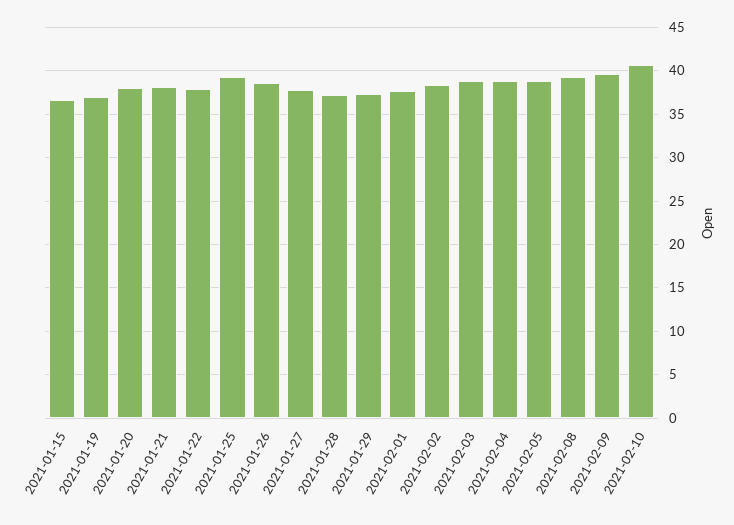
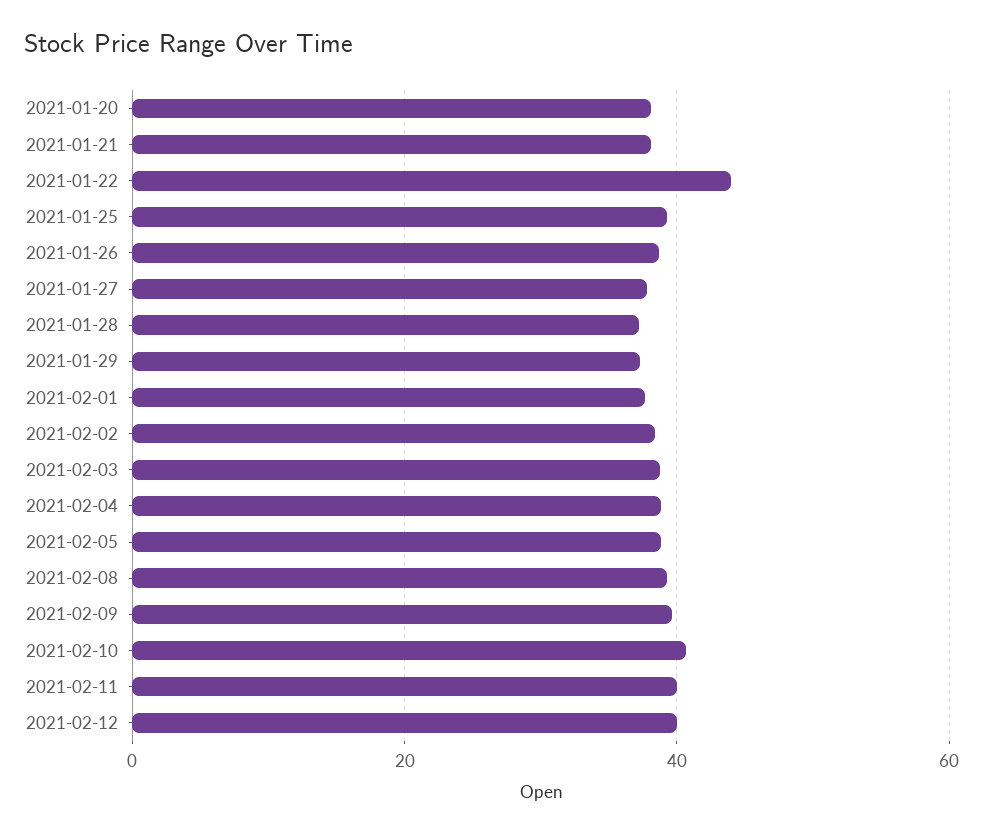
2021-01-15: 37 -> none
2021-01-19: 37 -> none
2021-01-22: 38 -> 44
2021-02-11: none -> 40
2021-02-12: none -> 40

